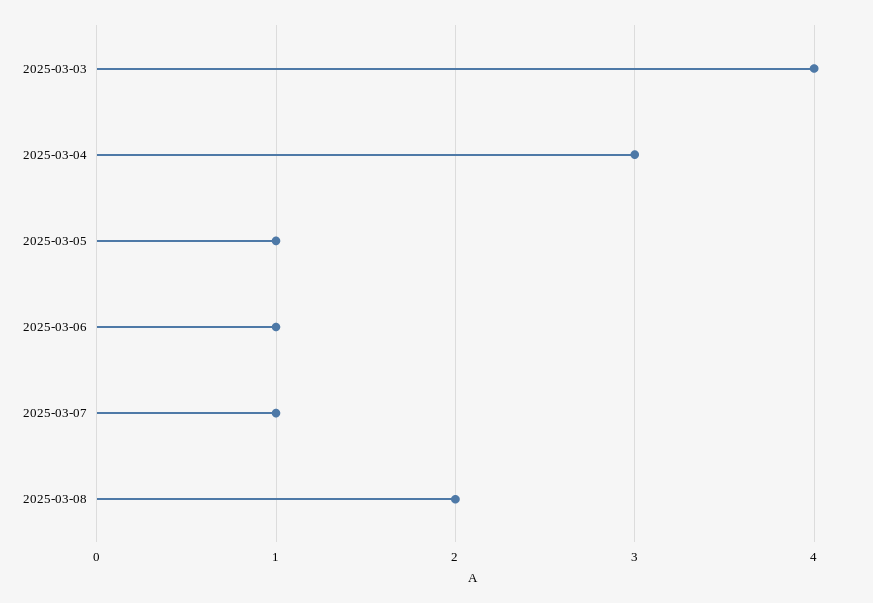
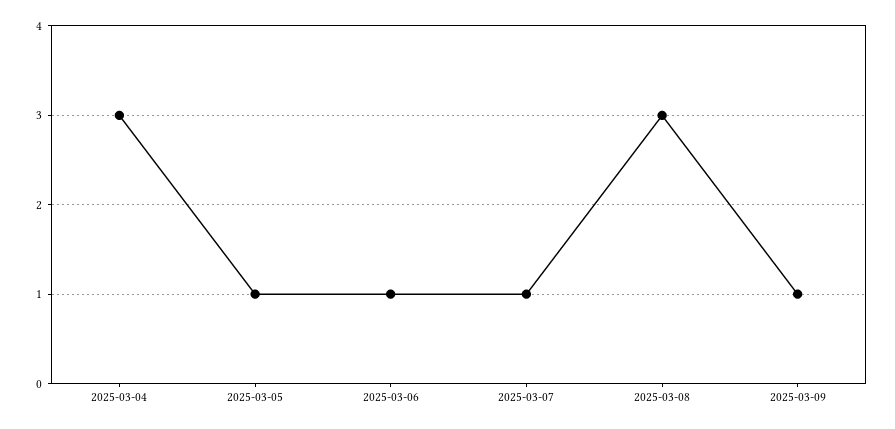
2025-03-03: 4 -> none
2025-03-08: 2 -> 3
2025-03-09: none -> 1

